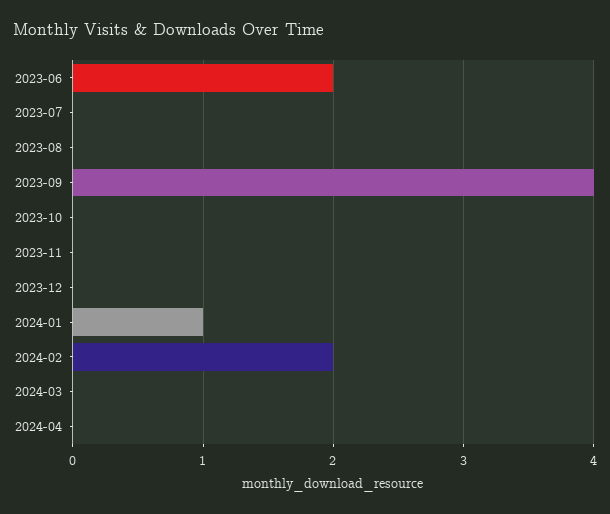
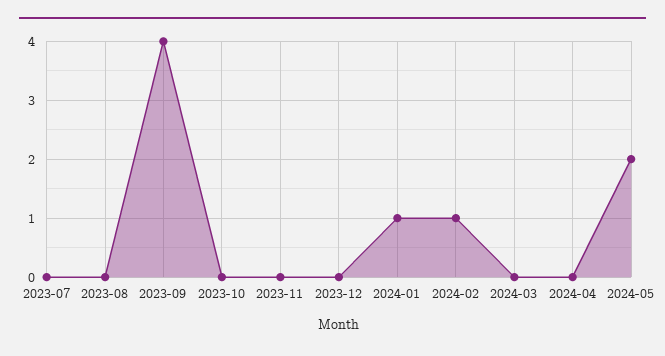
2023-06: 2 -> none
2024-02: 2 -> 1
2024-05: none -> 2

